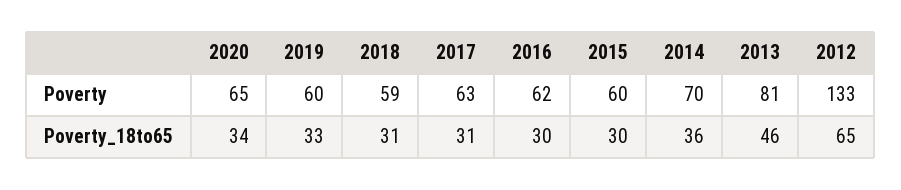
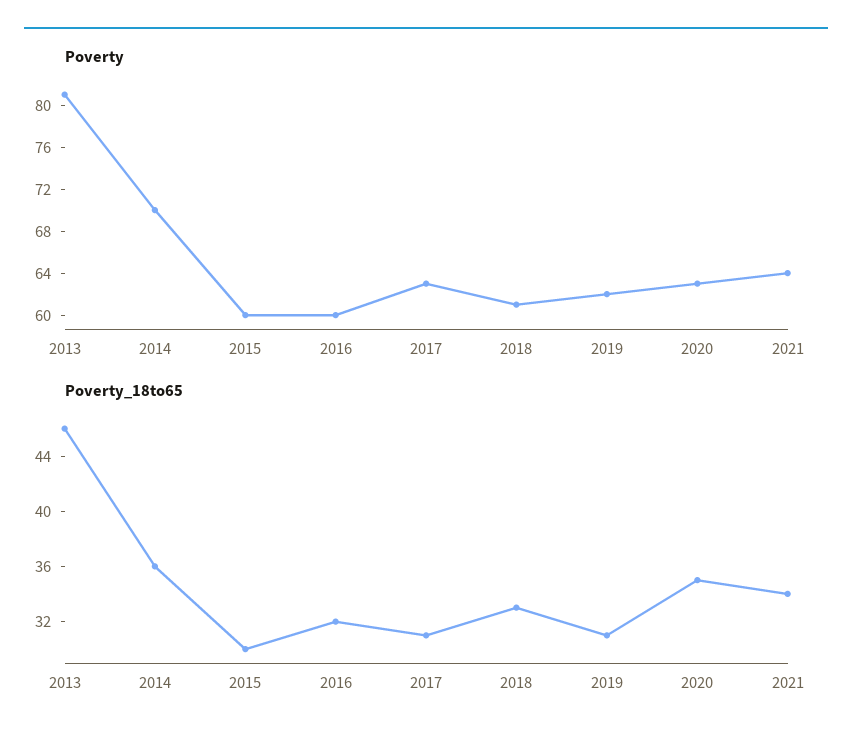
Poverty, 2020: 65 -> 63
Poverty, 2019: 60 -> 62
Poverty, 2018: 59 -> 61
Poverty, 2016: 62 -> 60
Poverty, 2012: 133 -> none
Poverty_18to65, 2020: 34 -> 35
Poverty_18to65, 2019: 33 -> 31
Poverty_18to65, 2018: 31 -> 33
Poverty_18to65, 2016: 30 -> 32
Poverty_18to65, 2012: 65 -> none
Poverty, 2021: none -> 64
Poverty_18to65, 2021: none -> 34

